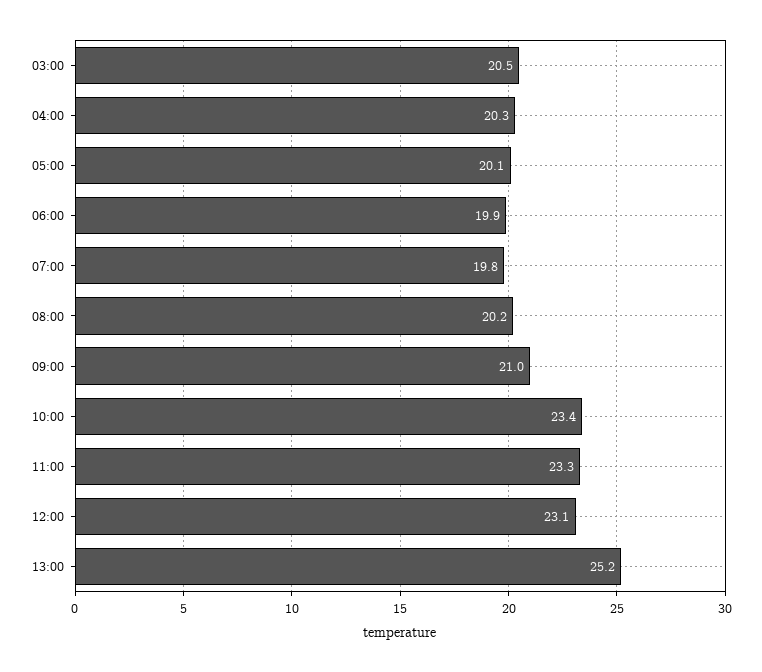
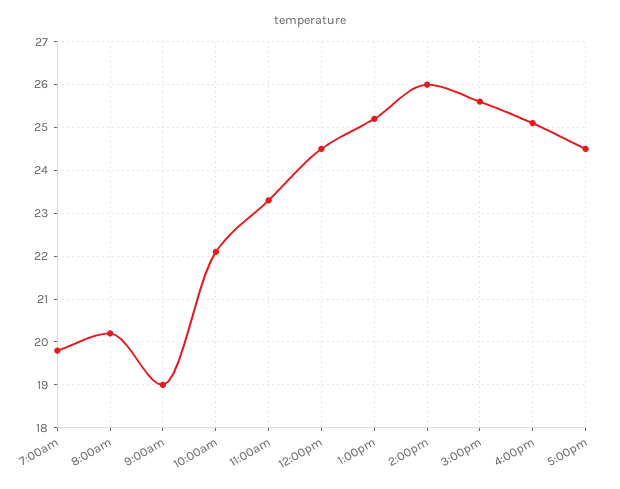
03:00: 20.5 -> none
04:00: 20.3 -> none
05:00: 20.1 -> none
06:00: 19.9 -> none
09:00: 21 -> 19
10:00: 23.4 -> 22
12:00: 23.1 -> 24.5
2:00pm: none -> 26
3:00pm: none -> 25.5
4:00pm: none -> 25
5:00pm: none -> 24.5

